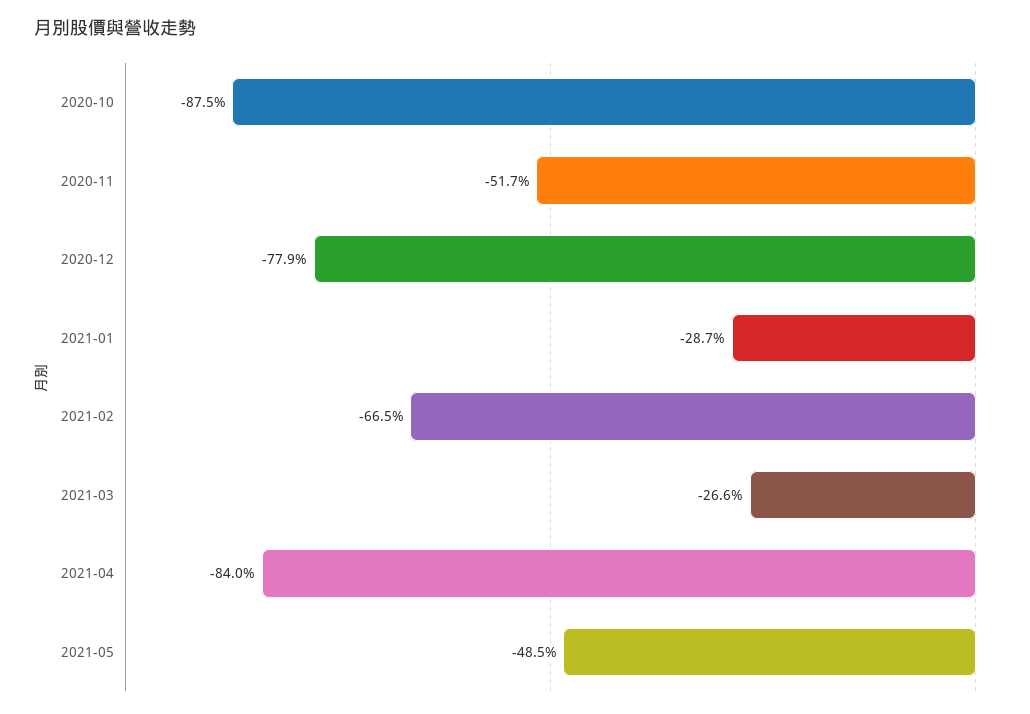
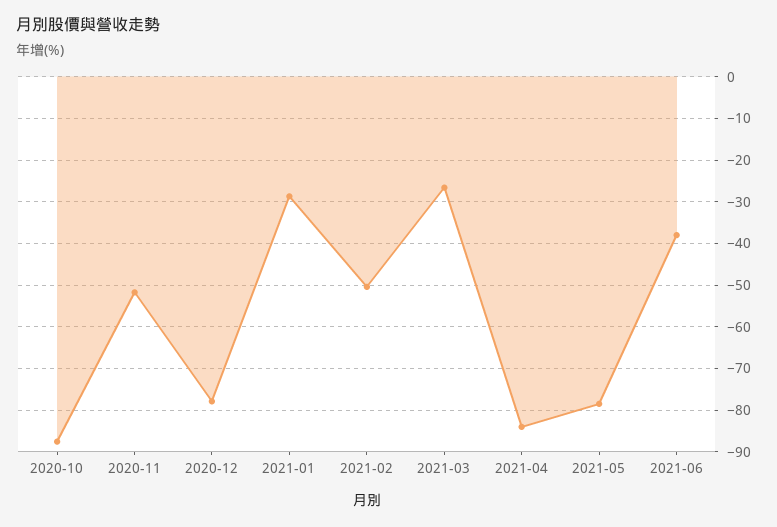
2021-02: -66.5 -> -50
2021-05: -48.5 -> -78
2021-06: none -> -38

